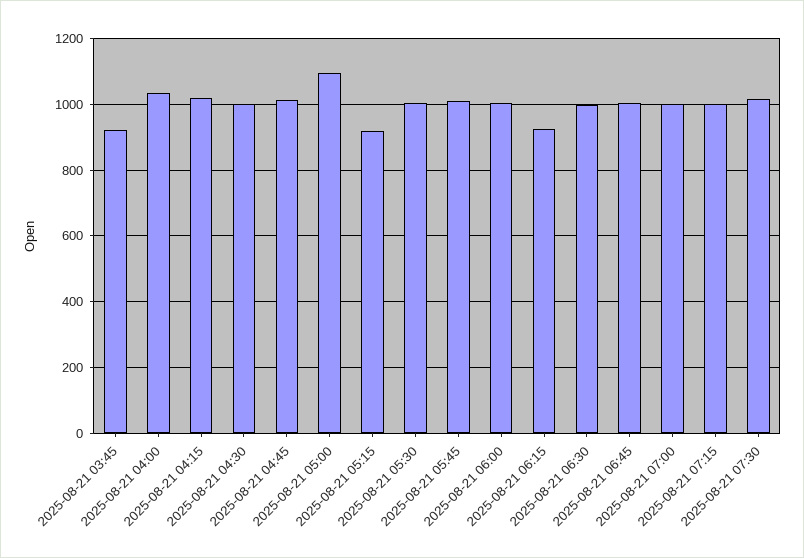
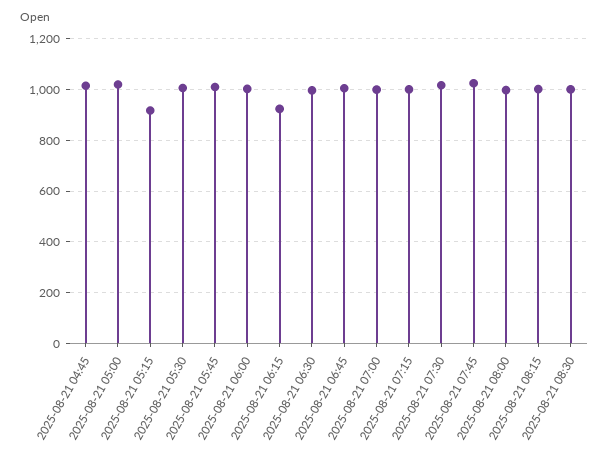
2025-08-21 03:45: 920 -> none
2025-08-21 04:00: 1040 -> none
2025-08-21 04:15: 1020 -> none
2025-08-21 04:30: 1000 -> none
2025-08-21 05:00: 1100 -> 1025
2025-08-21 07:45: none -> 1025
2025-08-21 08:00: none -> 1000
2025-08-21 08:15: none -> 1000
2025-08-21 08:30: none -> 1000

